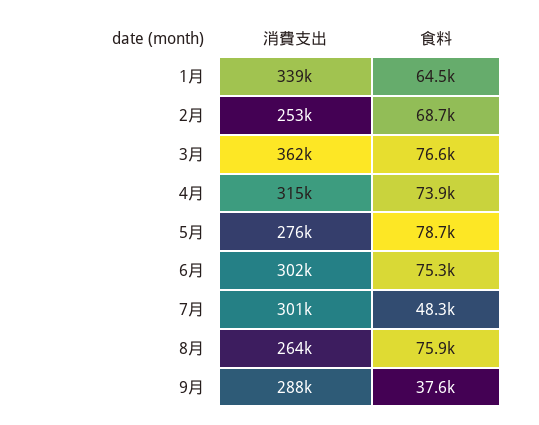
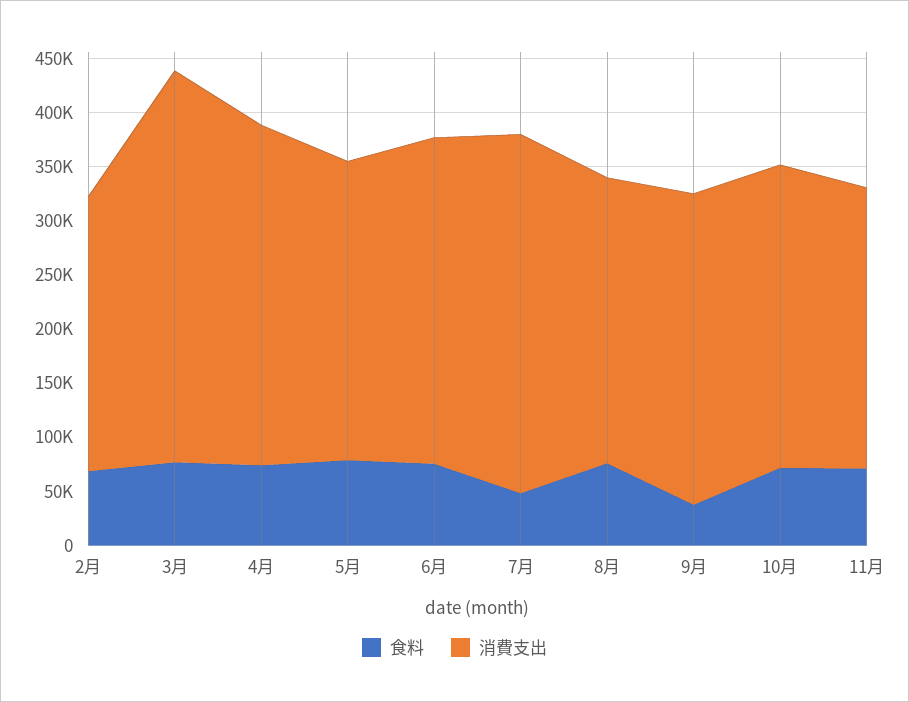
消費支出, 1月: 339000 -> none
食料, 1月: 64500 -> none
消費支出, 7月: 301000 -> 330000
食料, 10月: none -> 70000
消費支出, 10月: none -> 280000
食料, 11月: none -> 70000
消費支出, 11月: none -> 260000

